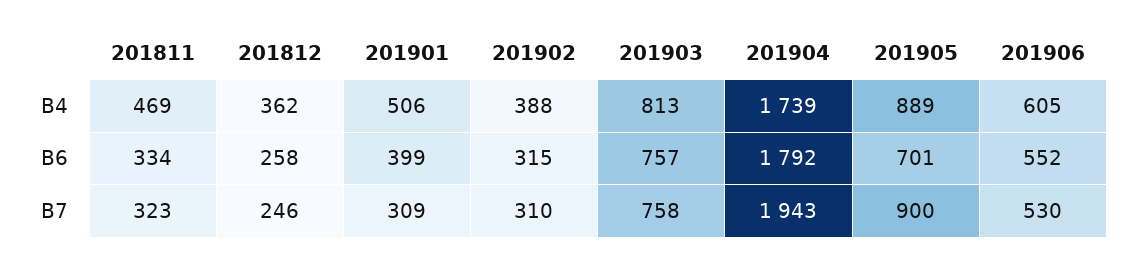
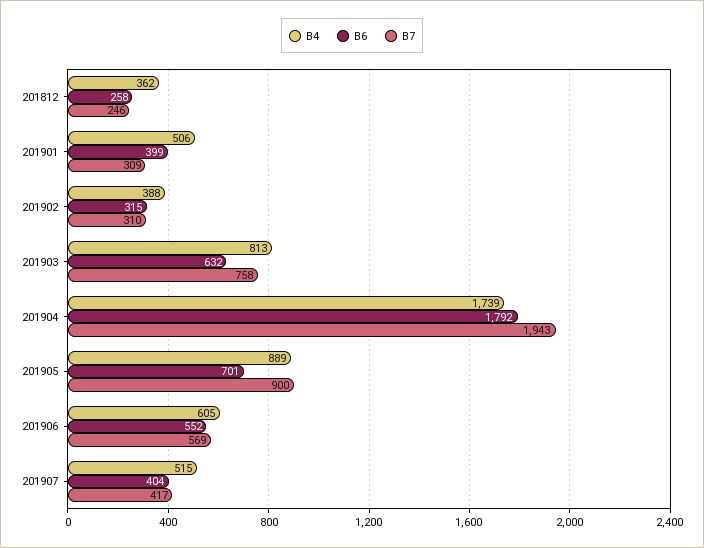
B4, 201811: 469 -> none
B6, 201811: 334 -> none
B6, 201903: 757 -> 632
B7, 201811: 323 -> none
B7, 201906: 530 -> 569
B4, 201907: none -> 515
B6, 201907: none -> 404
B7, 201907: none -> 417

